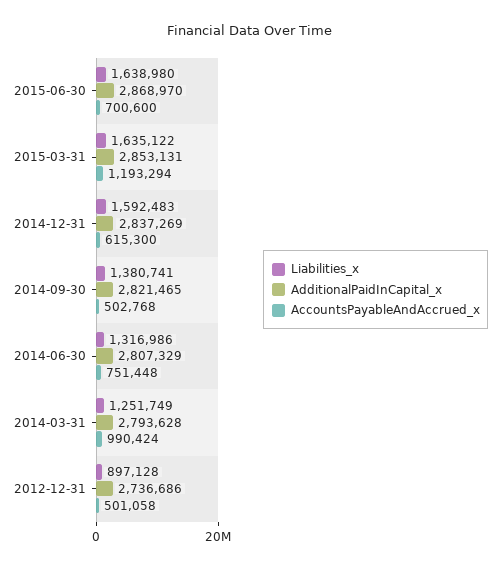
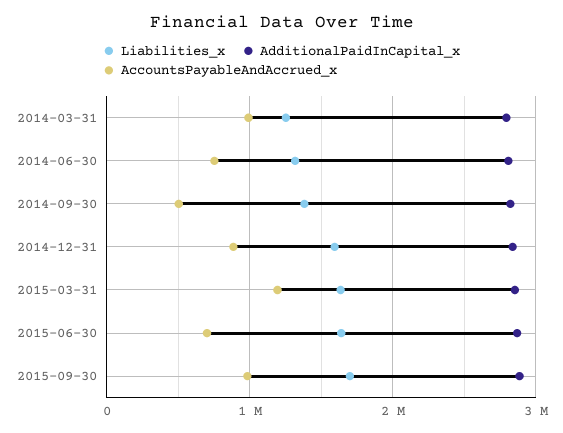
AccountsPayableAndAccrued_x, 2014-12-31: 615300 -> 900000
Liabilities_x, 2012-12-31: 897128 -> none
AdditionalPaidInCapital_x, 2012-12-31: 2736686 -> none
AccountsPayableAndAccrued_x, 2012-12-31: 501058 -> none
Liabilities_x, 2015-09-30: none -> 1700000
AdditionalPaidInCapital_x, 2015-09-30: none -> 2900000
AccountsPayableAndAccrued_x, 2015-09-30: none -> 1000000

